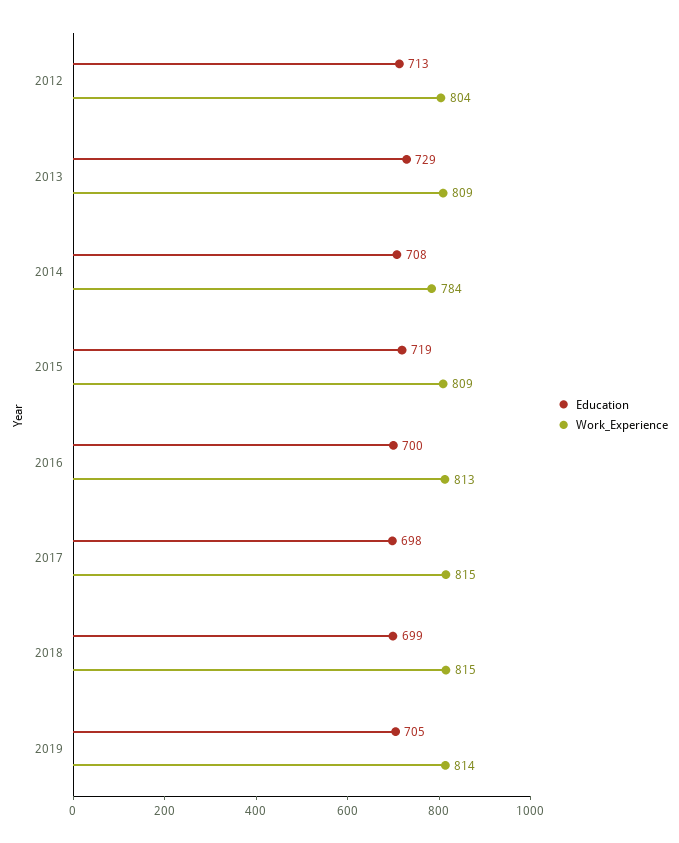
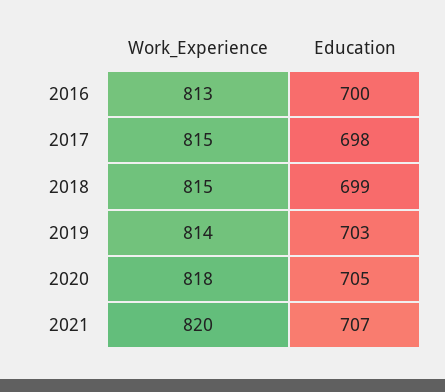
Education, 2012: 713 -> none
Work_Experience, 2012: 804 -> none
Education, 2013: 729 -> none
Work_Experience, 2013: 809 -> none
Education, 2014: 708 -> none
Work_Experience, 2014: 784 -> none
Education, 2015: 719 -> none
Work_Experience, 2015: 809 -> none
Education, 2019: 705 -> 703
Work_Experience, 2020: none -> 818
Education, 2020: none -> 705
Work_Experience, 2021: none -> 820
Education, 2021: none -> 707

